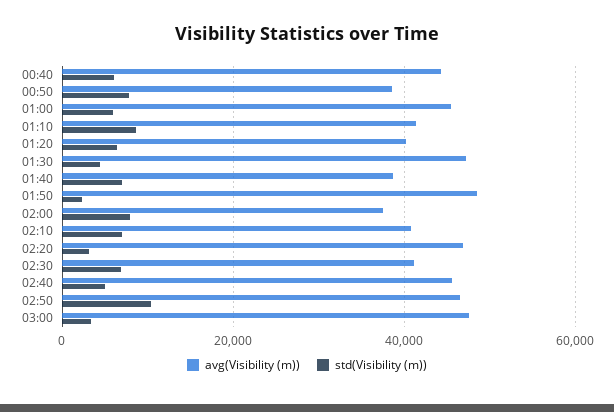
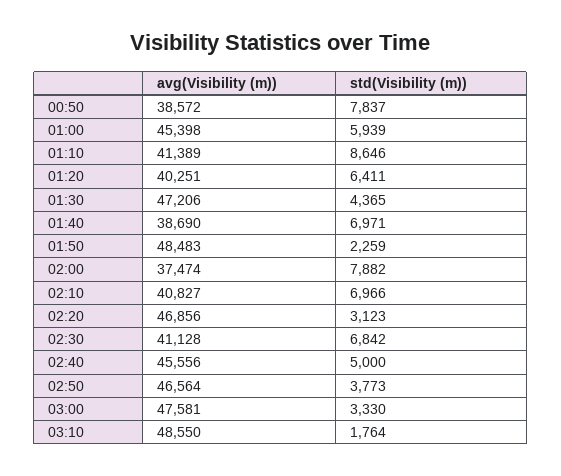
avg(Visibility (m)), 00:40: 44000 -> none
std(Visibility (m)), 00:40: 6000 -> none
std(Visibility (m)), 02:50: 10000 -> 3773
avg(Visibility (m)), 03:10: none -> 48550
std(Visibility (m)), 03:10: none -> 1764

